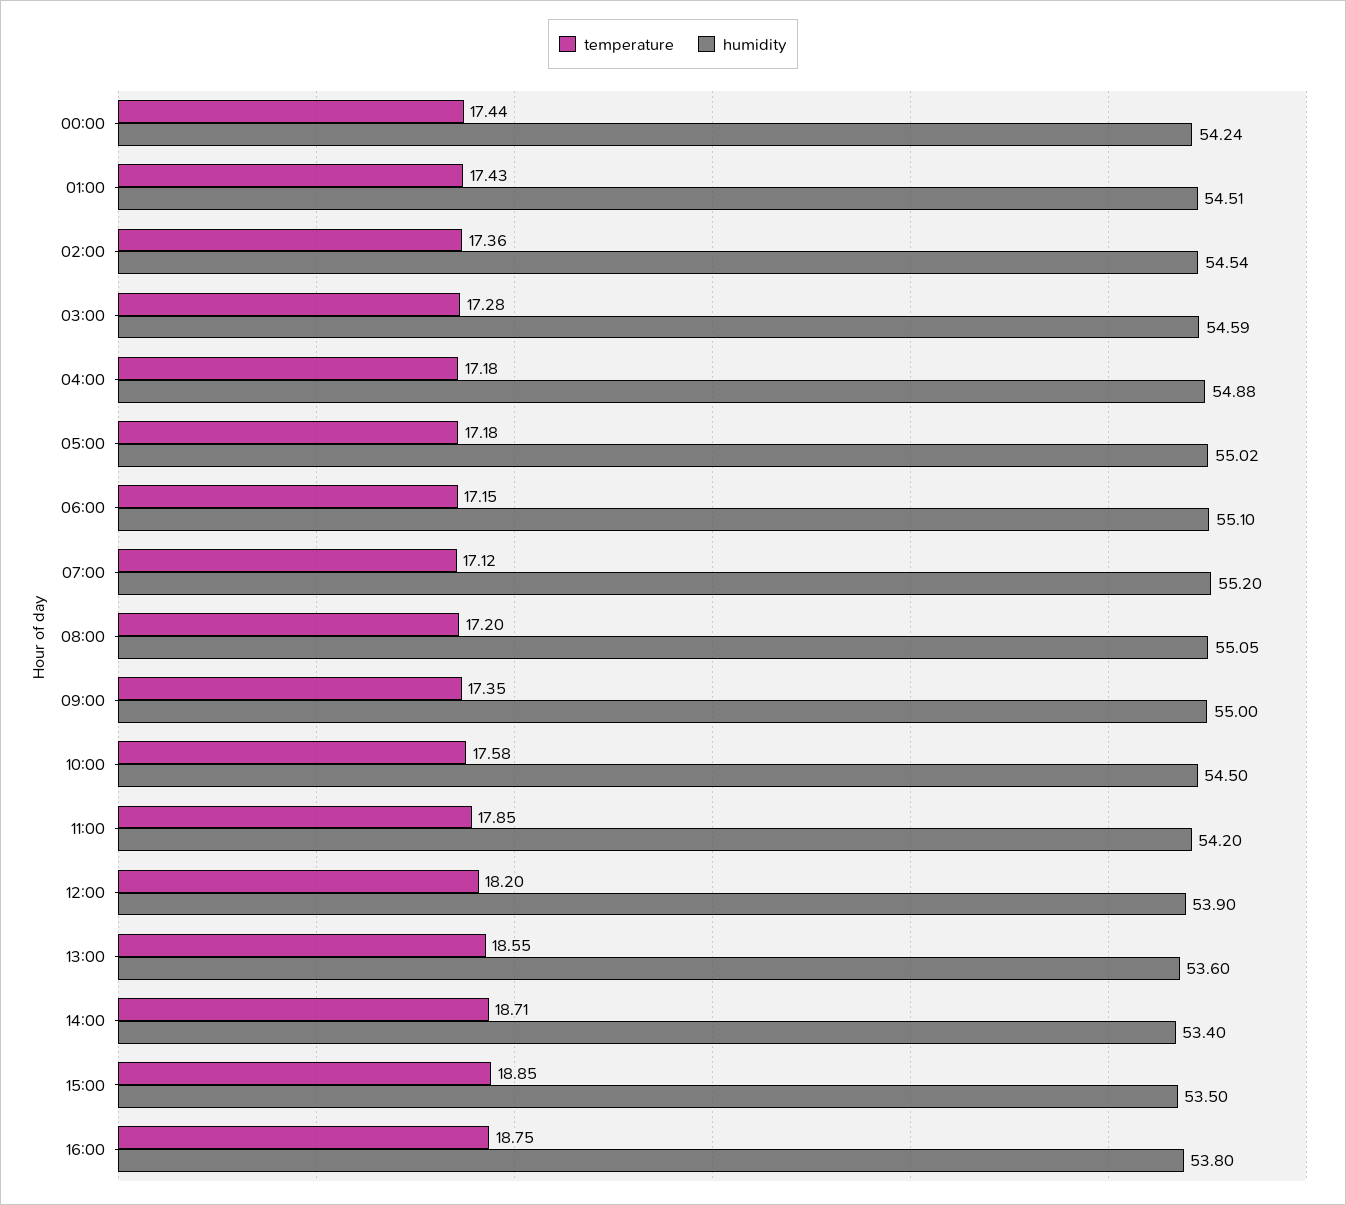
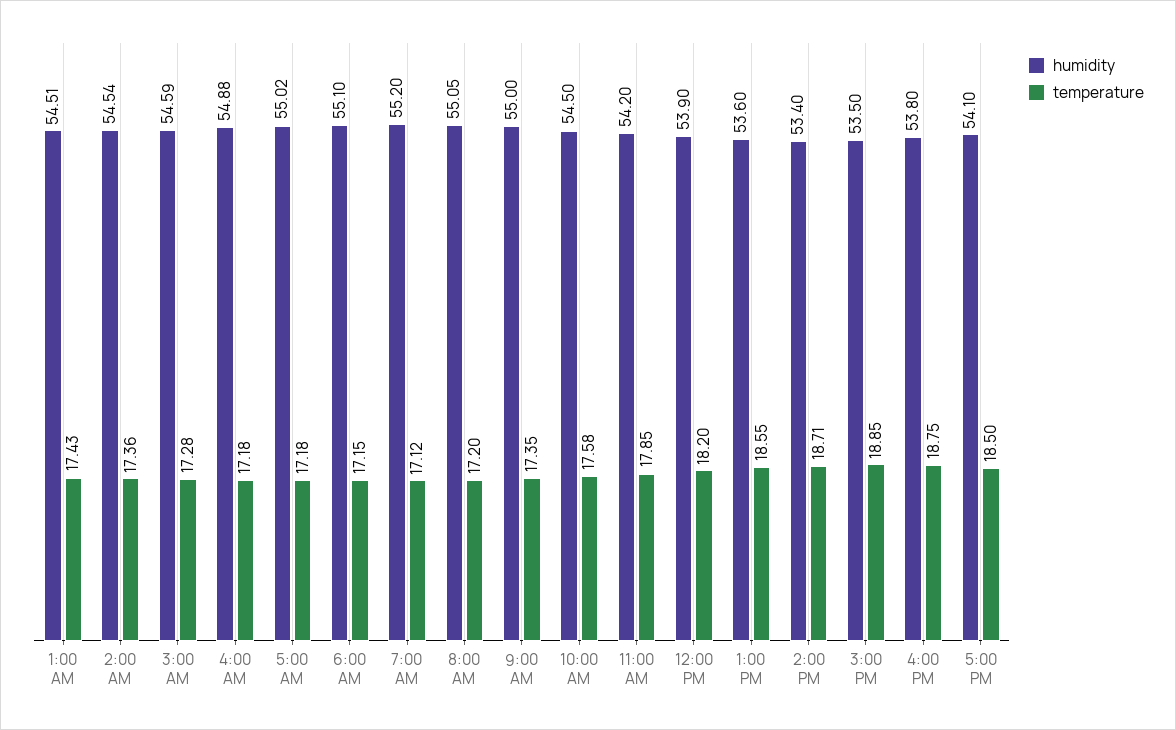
temperature, 00:00: 17.44 -> none
humidity, 00:00: 54.24 -> none
humidity, 5:00 PM: none -> 54.1
temperature, 5:00 PM: none -> 18.5

